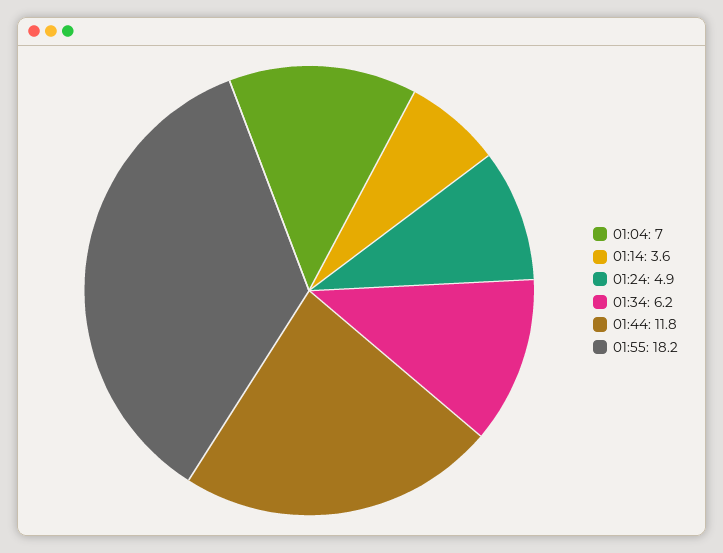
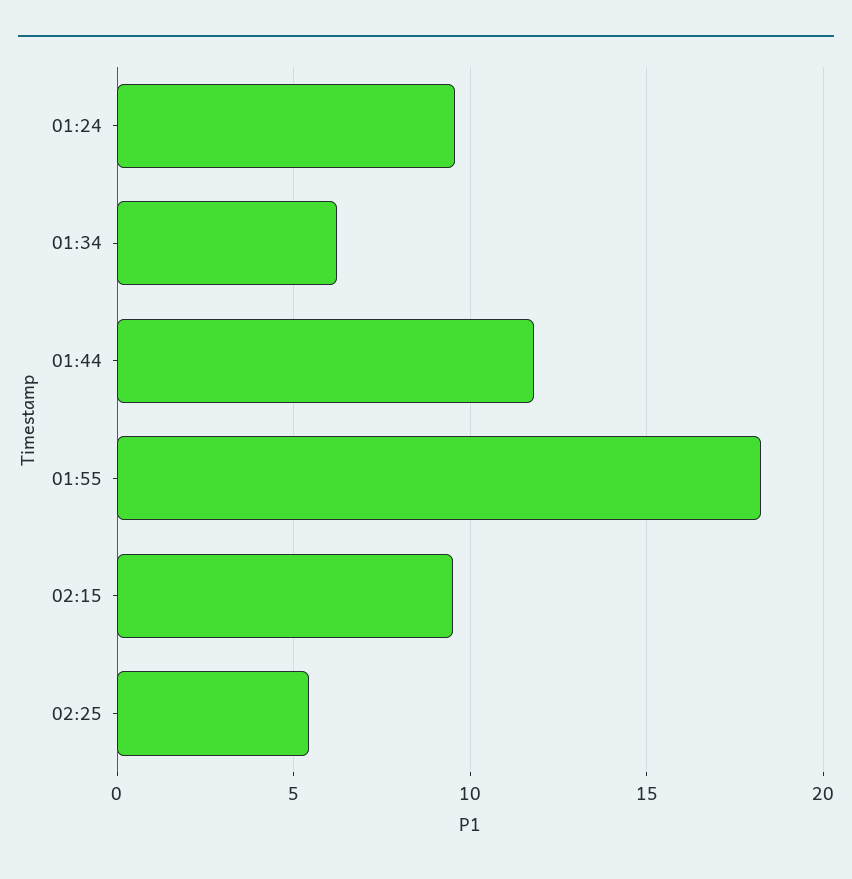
01:04: 7 -> none
01:14: 3.6 -> none
01:24: 4.9 -> 9.5
02:15: none -> 9.5
02:25: none -> 5.5

